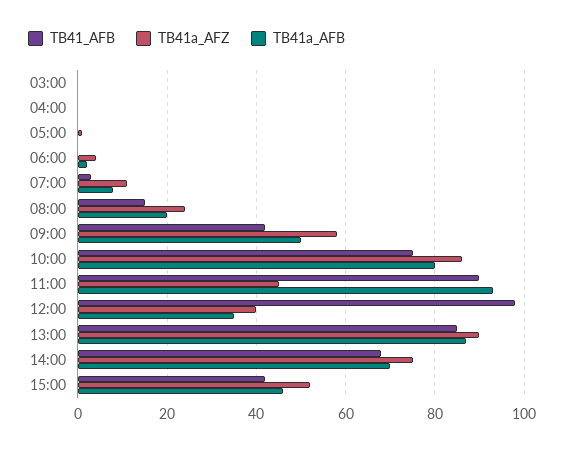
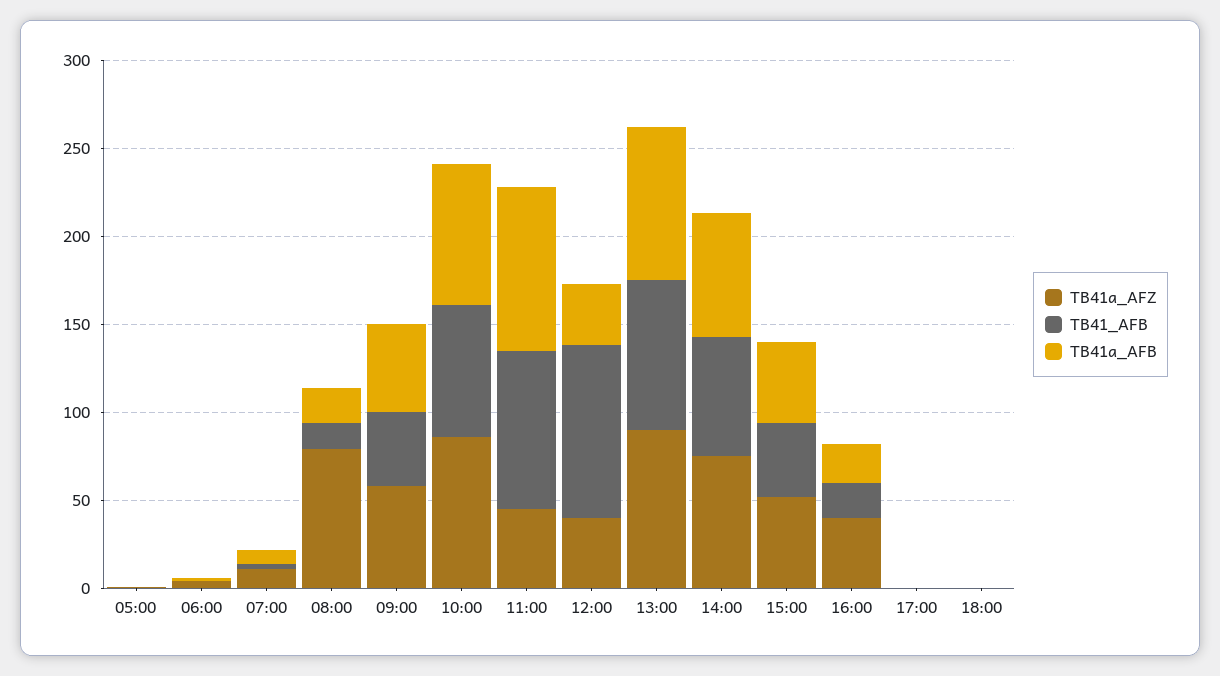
TB41_AFB, 03:00: 0 -> none
TB41a_AFZ, 03:00: 0 -> none
TB41a_AFB, 03:00: 0 -> none
TB41_AFB, 04:00: 0 -> none
TB41a_AFZ, 04:00: 0 -> none
TB41a_AFB, 04:00: 0 -> none
TB41a_AFZ, 08:00: 25 -> 80
TB41a_AFZ, 16:00: none -> 40
TB41_AFB, 16:00: none -> 20
TB41a_AFB, 16:00: none -> 20
TB41a_AFZ, 17:00: none -> 0
TB41_AFB, 17:00: none -> 0
TB41a_AFB, 17:00: none -> 0
TB41a_AFZ, 18:00: none -> 0
TB41_AFB, 18:00: none -> 0
TB41a_AFB, 18:00: none -> 0

